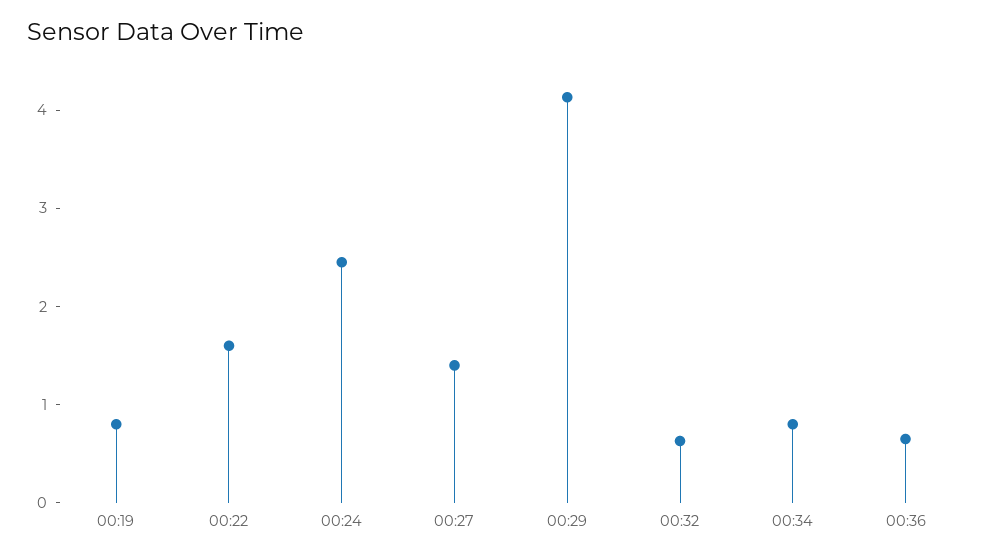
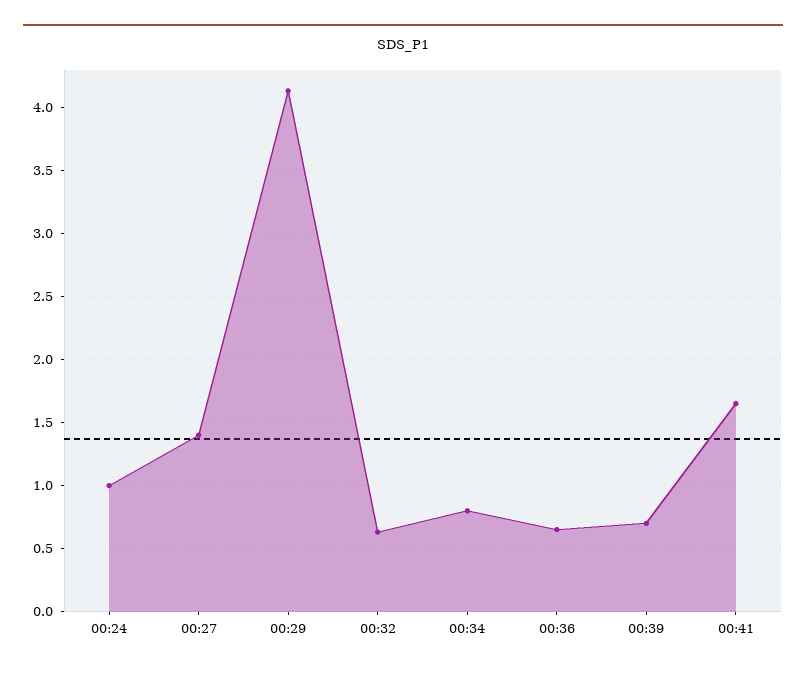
00:19: 0.8 -> none
00:22: 1.6 -> none
00:24: 2.4 -> 1
00:39: none -> 0.7
00:41: none -> 1.65

